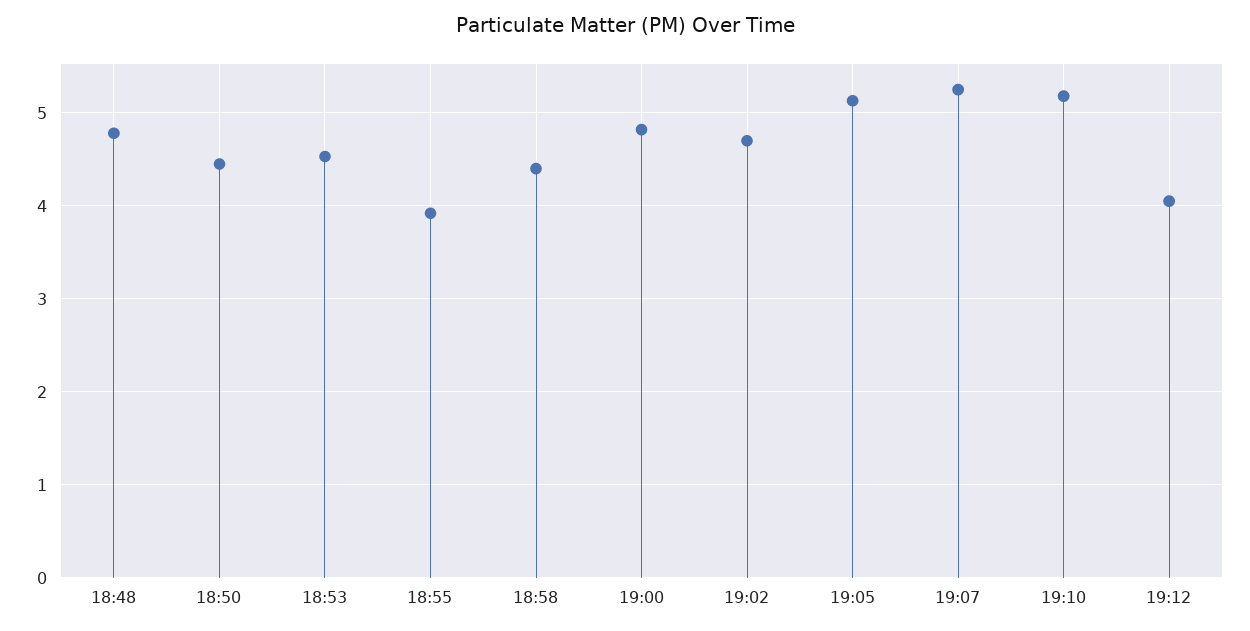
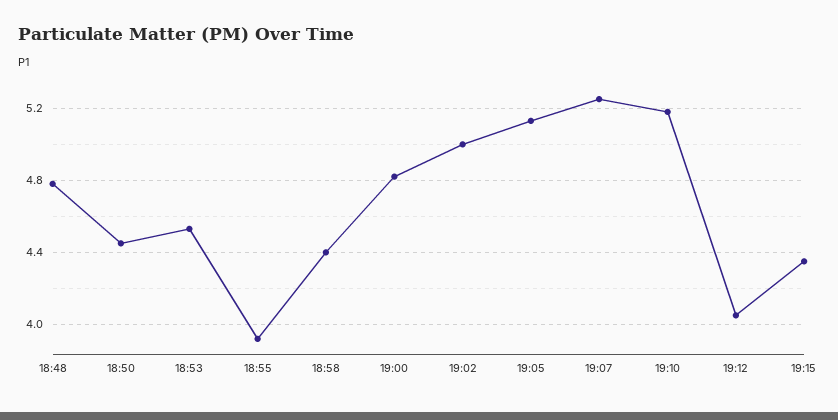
19:02: 4.7 -> 5
19:15: none -> 4.35

